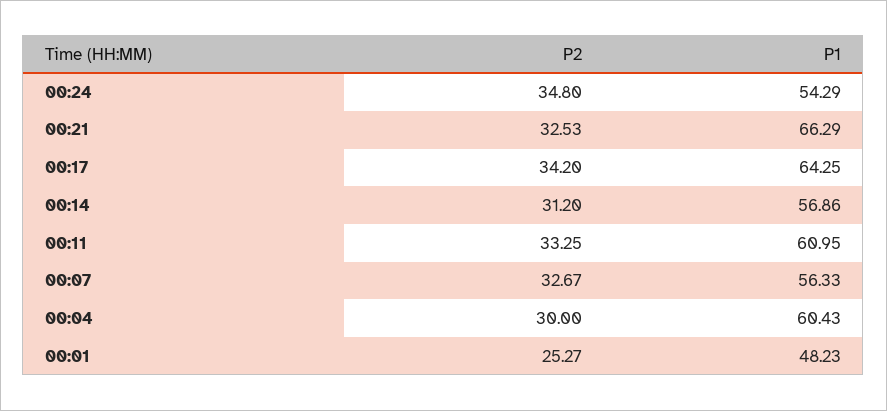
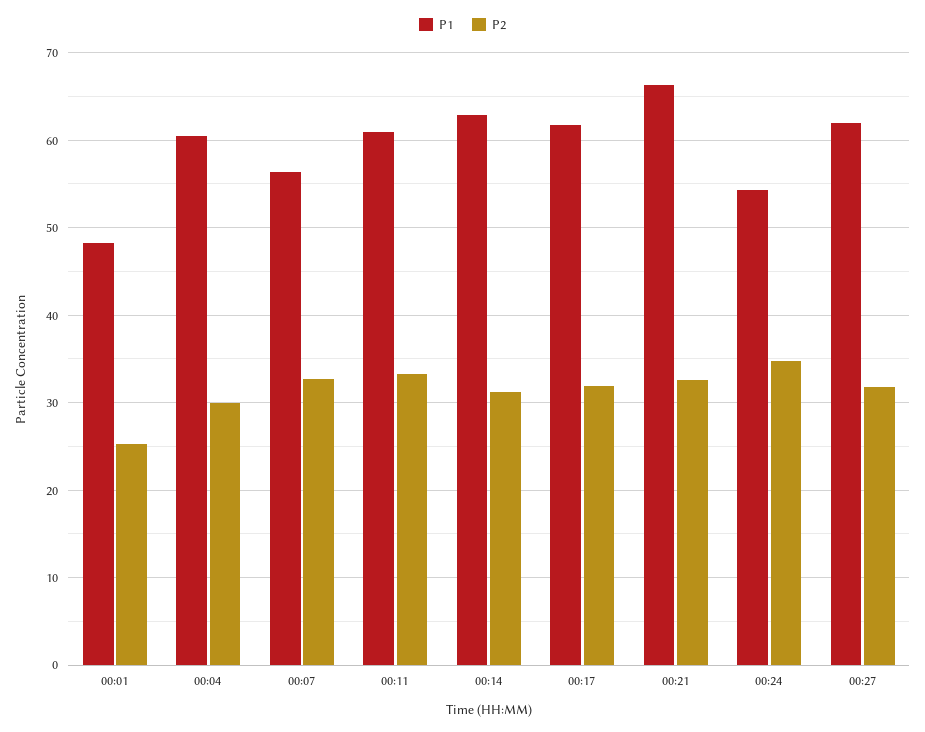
P2, 00:17: 34.2 -> 32
P1, 00:17: 64.25 -> 62
P1, 00:14: 56.86 -> 63
P1, 00:27: none -> 62
P2, 00:27: none -> 32

